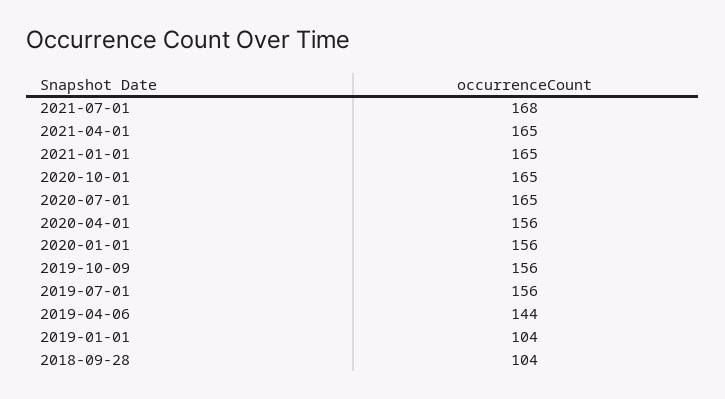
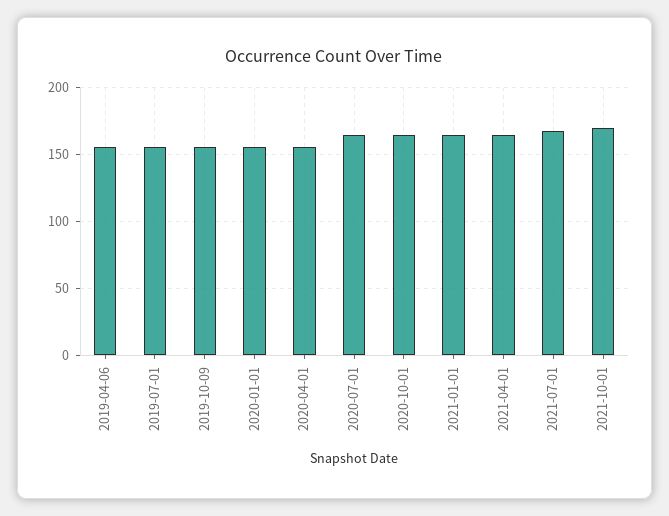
2019-04-06: 144 -> 155
2019-01-01: 104 -> none
2018-09-28: 104 -> none
2021-10-01: none -> 170

